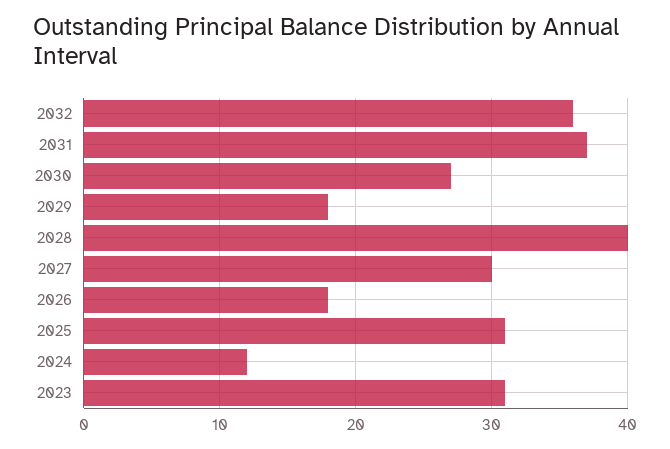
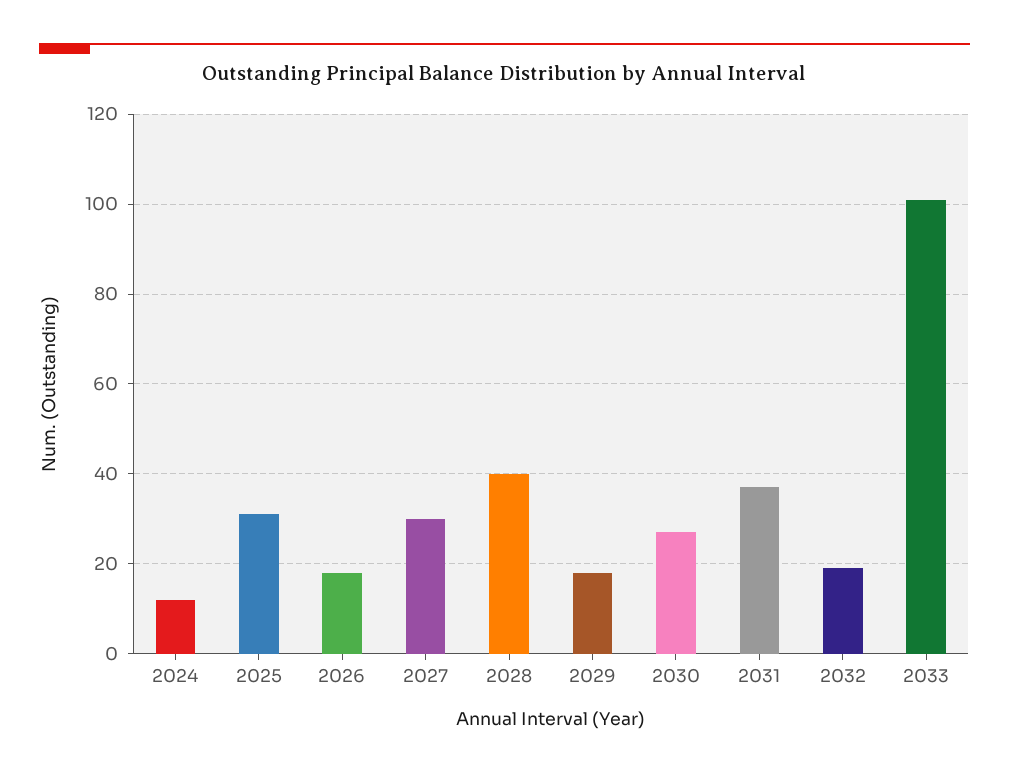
2032: 36 -> 20
2023: 31 -> none
2033: none -> 100

